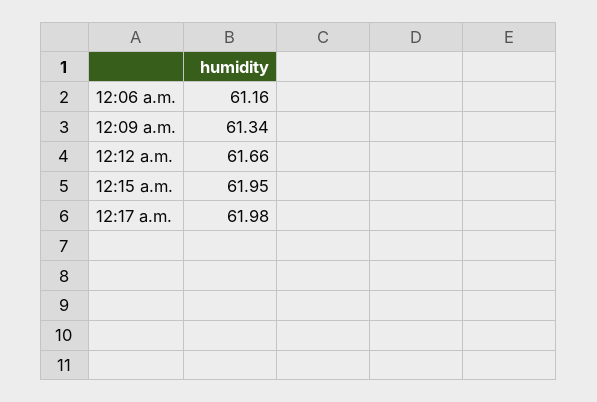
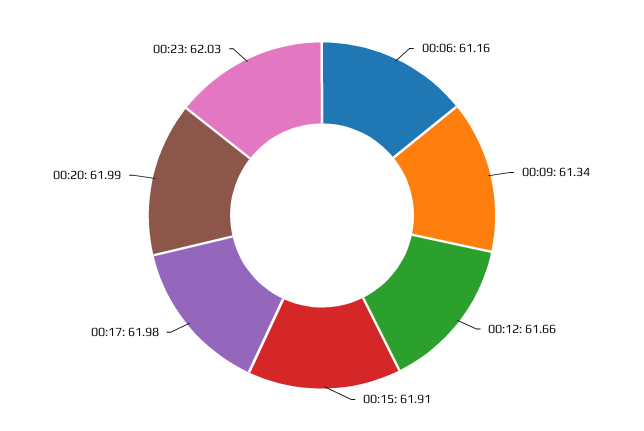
12:15 a.m.: 61.95 -> 61.91
00:20: none -> 61.99
00:23: none -> 62.03

